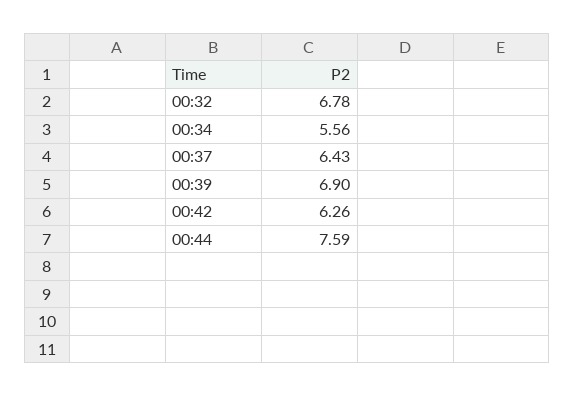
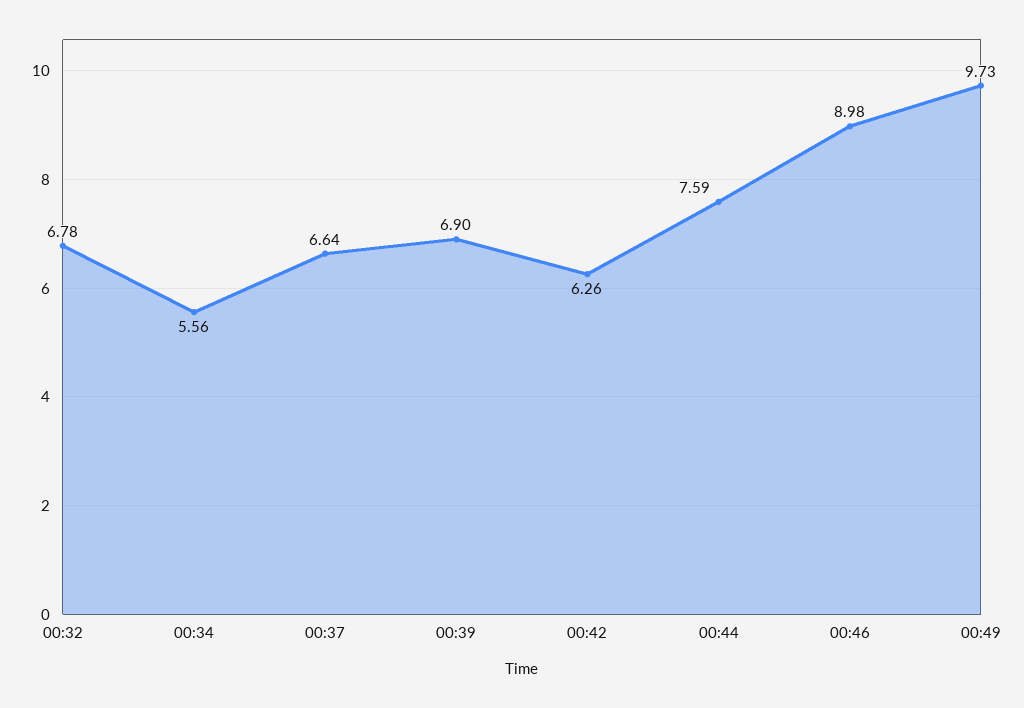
00:37: 6.43 -> 6.64
00:46: none -> 8.98
00:49: none -> 9.73

